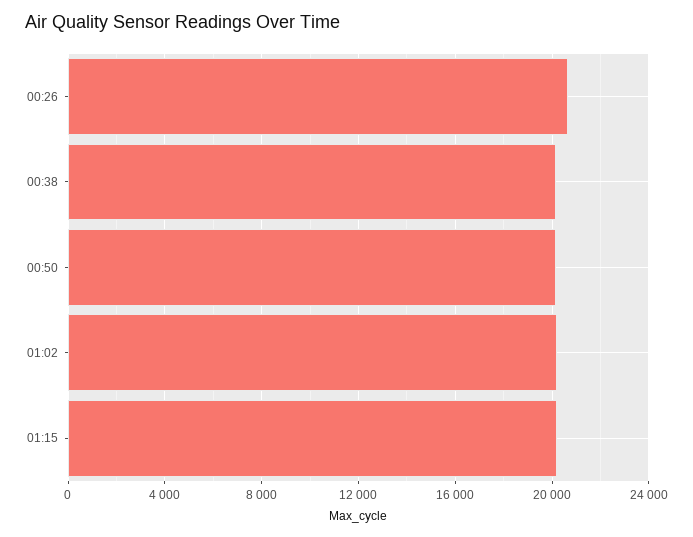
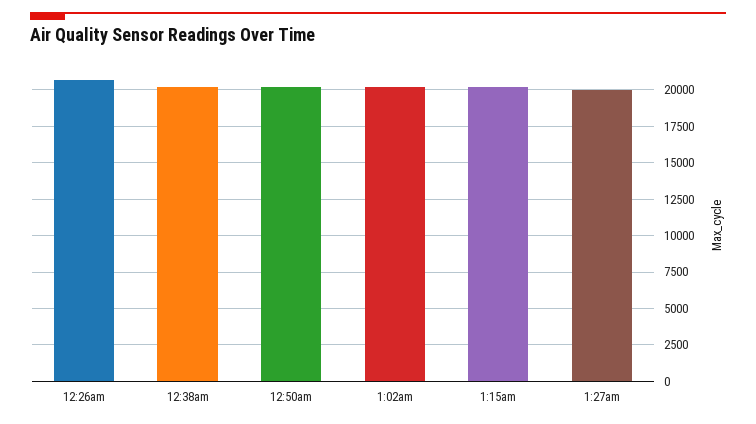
1:27am: none -> 20000

